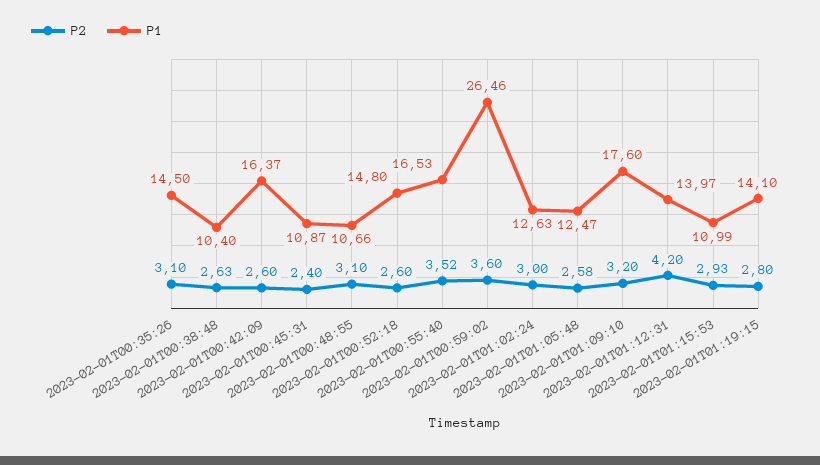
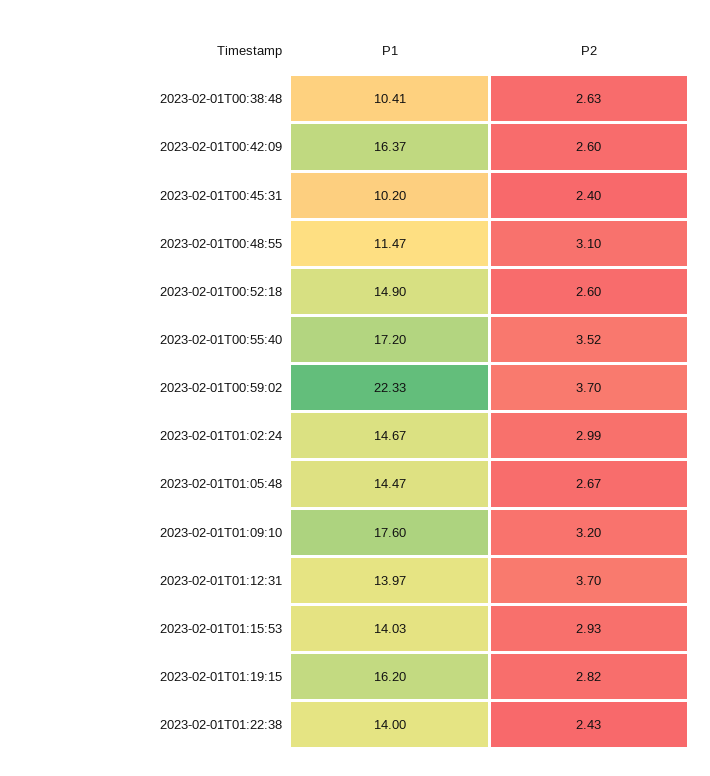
P2, 2023-02-01T00:35:26: 3.1 -> none
P1, 2023-02-01T00:35:26: 14.5 -> none
P1, 2023-02-01T00:38:48: 10.4 -> 10.41
P1, 2023-02-01T00:45:31: 10.87 -> 10.2
P1, 2023-02-01T00:48:55: 10.66 -> 11.47
P1, 2023-02-01T00:52:18: 14.8 -> 14.9
P1, 2023-02-01T00:55:40: 16.53 -> 17.2
P2, 2023-02-01T00:59:02: 3.6 -> 3.7
P1, 2023-02-01T00:59:02: 26.46 -> 22.33
P2, 2023-02-01T01:02:24: 3 -> 2.99
P1, 2023-02-01T01:02:24: 12.63 -> 14.67
P2, 2023-02-01T01:05:48: 2.58 -> 2.67
P1, 2023-02-01T01:05:48: 12.47 -> 14.47
P2, 2023-02-01T01:12:31: 4.2 -> 3.7
P1, 2023-02-01T01:15:53: 10.99 -> 14.03
P2, 2023-02-01T01:19:15: 2.8 -> 2.82
P1, 2023-02-01T01:19:15: 14.1 -> 16.2
P1, 2023-02-01T01:22:38: none -> 14
P2, 2023-02-01T01:22:38: none -> 2.43

